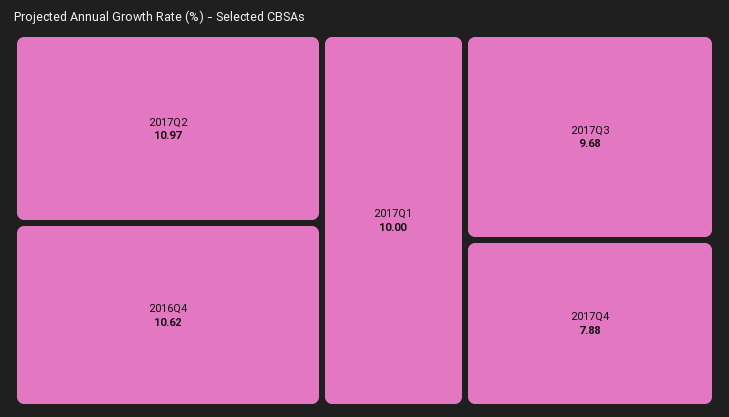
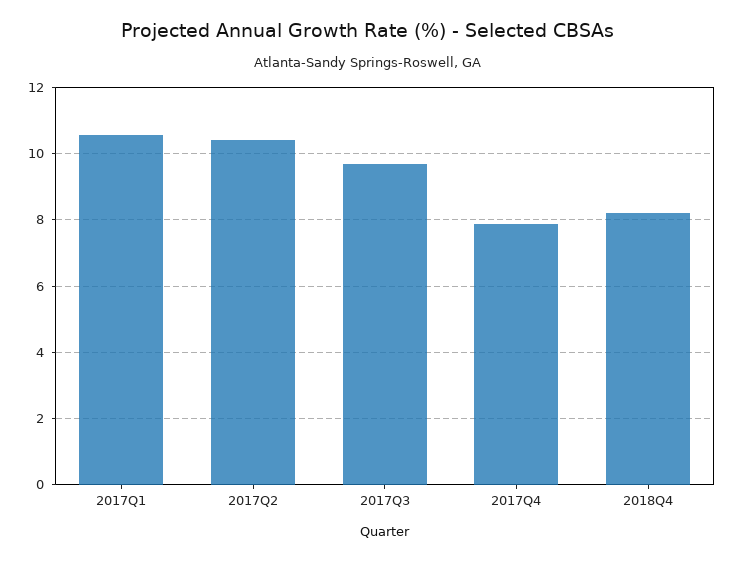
2017Q2: 10.97 -> 10.4
2016Q4: 10.62 -> none
2017Q1: 10 -> 10.6
2018Q4: none -> 8.2

